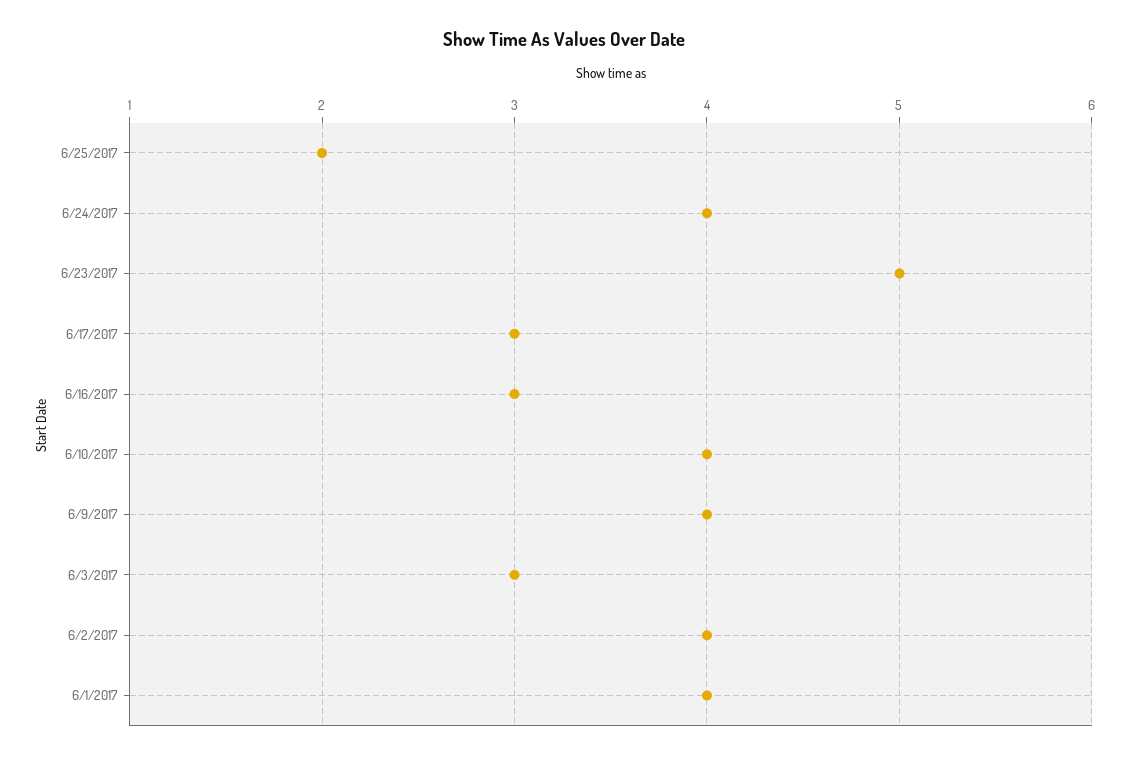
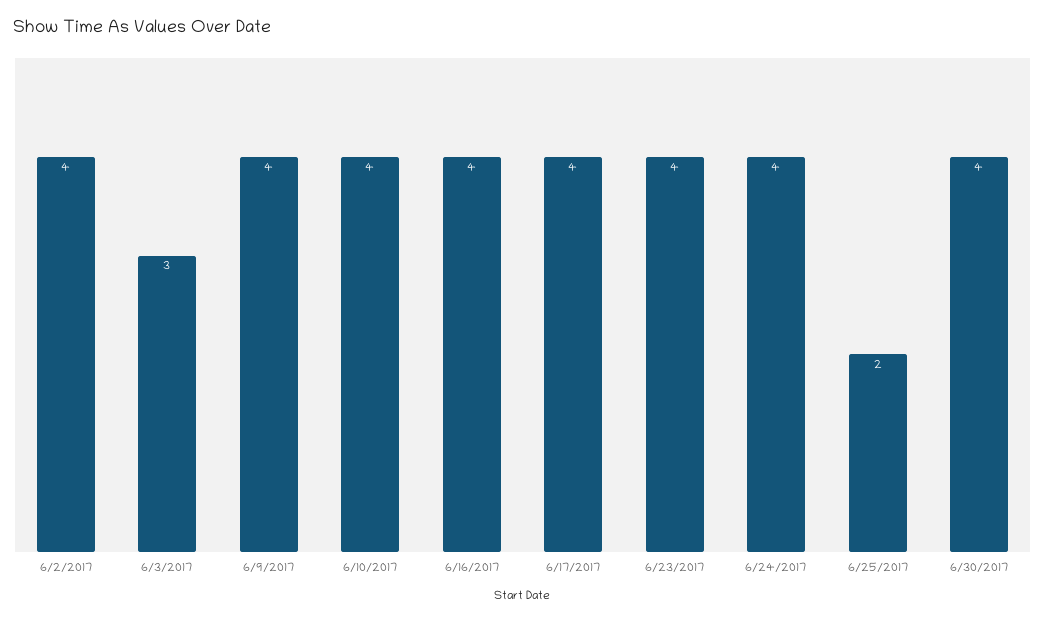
6/23/2017: 5 -> 4
6/17/2017: 3 -> 4
6/16/2017: 3 -> 4
6/1/2017: 4 -> none
6/30/2017: none -> 4

